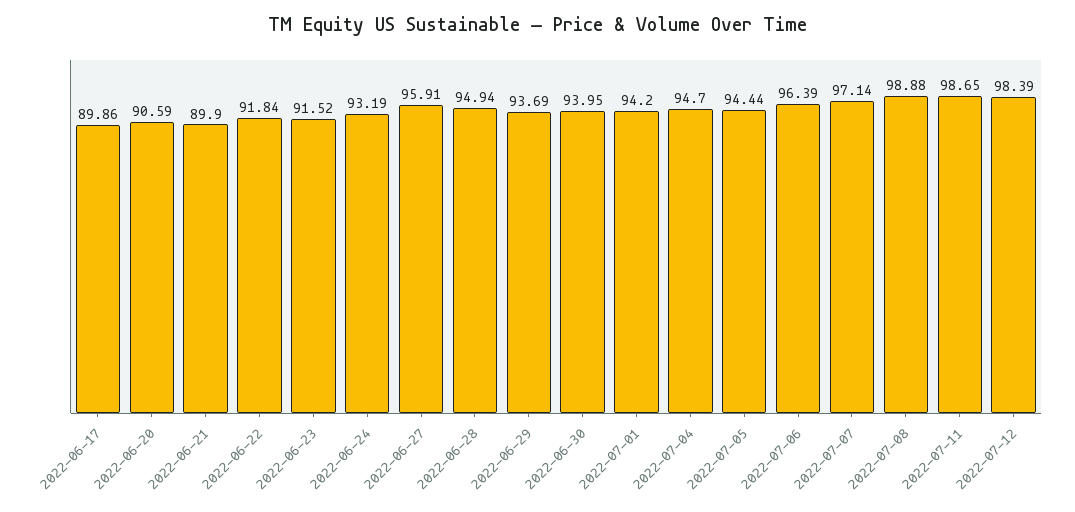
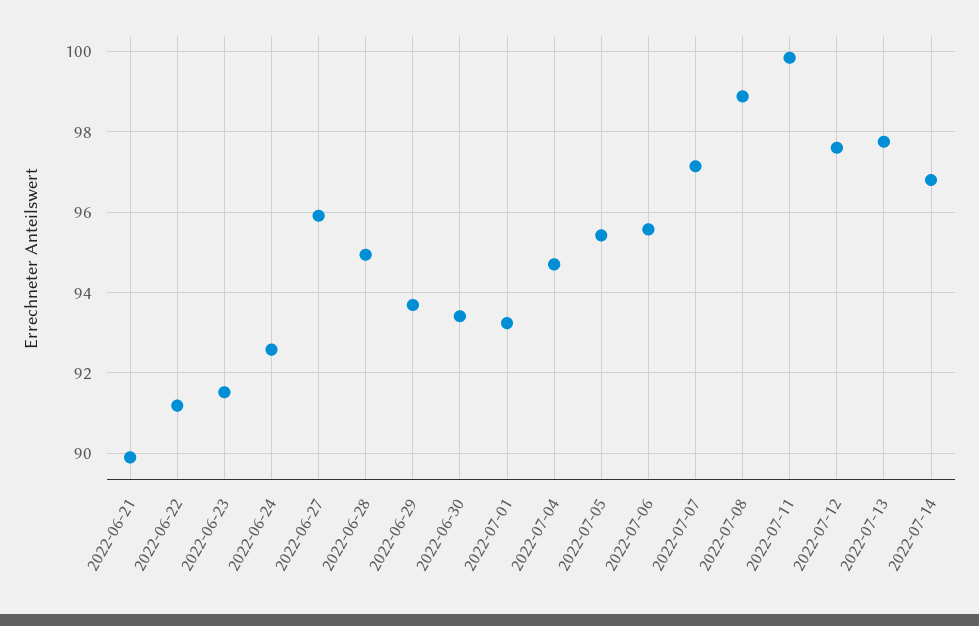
2022-06-17: 89.86 -> none
2022-06-20: 90.59 -> none
2022-06-22: 91.84 -> 91.2
2022-06-24: 93.19 -> 92.6
2022-06-30: 93.95 -> 93.4
2022-07-01: 94.2 -> 93.2
2022-07-05: 94.44 -> 95.4
2022-07-06: 96.39 -> 95.6
2022-07-11: 98.65 -> 99.8
2022-07-12: 98.39 -> 97.6
2022-07-13: none -> 97.8
2022-07-14: none -> 96.8

